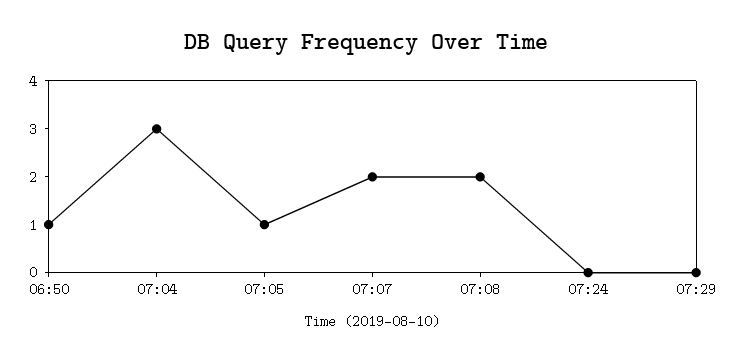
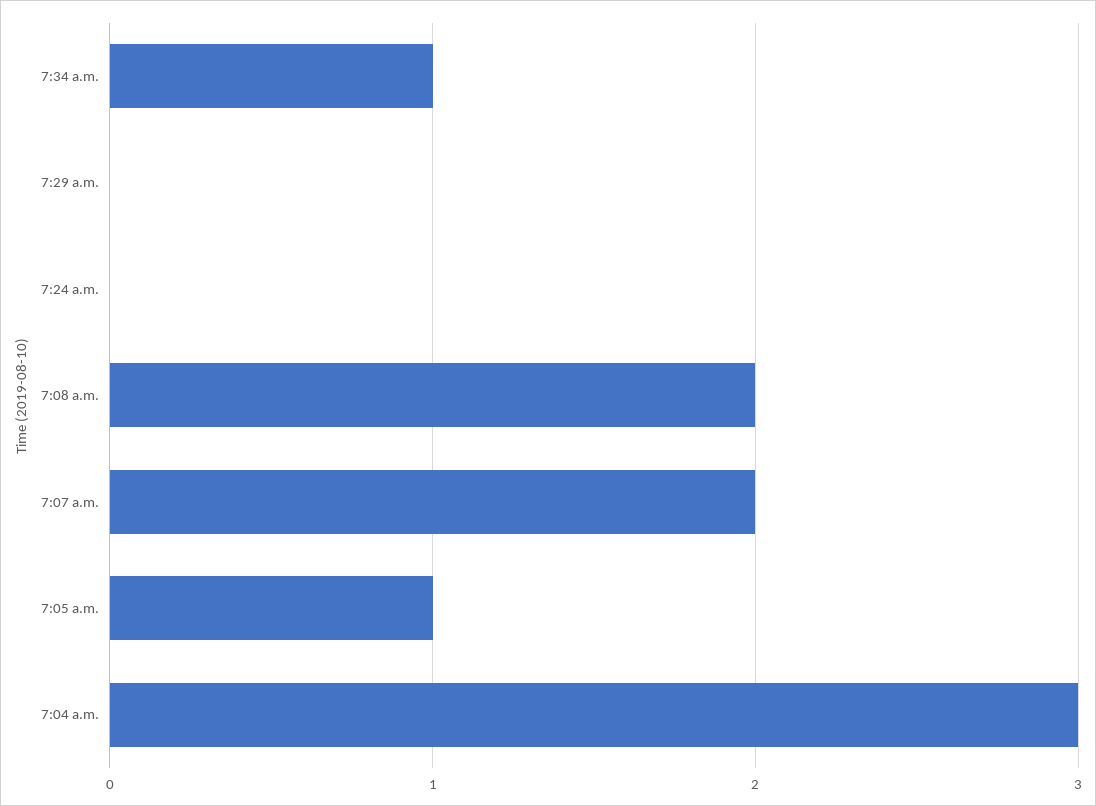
06:50: 1 -> none
7:34 a.m.: none -> 1

